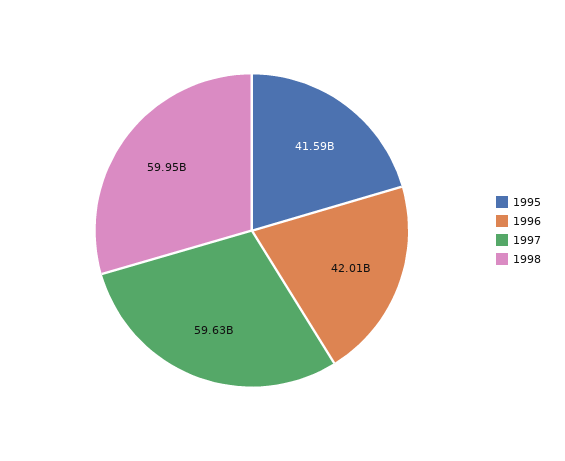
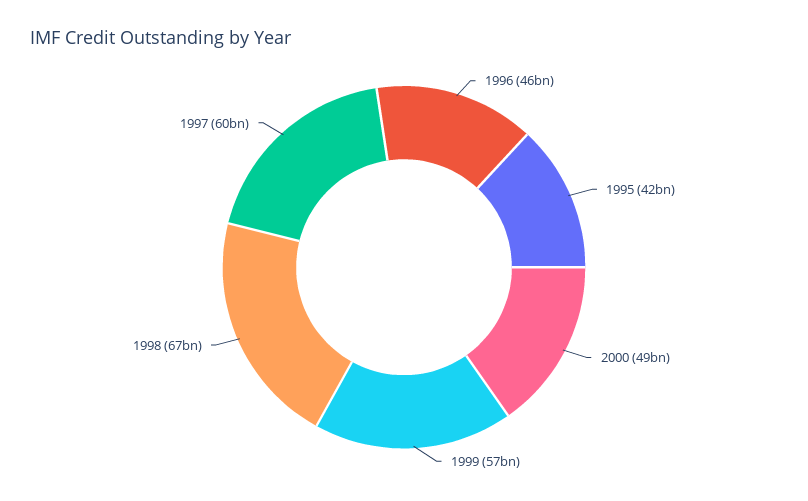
1996: 42010000000 -> 46000000000
1998: 59950000000 -> 67000000000
2000: none -> 49000000000
1999: none -> 57000000000

